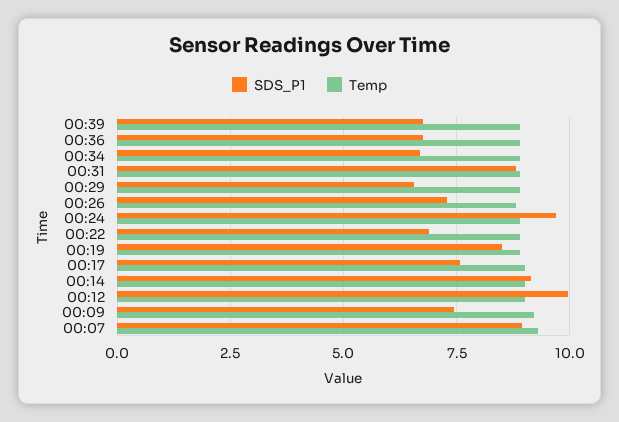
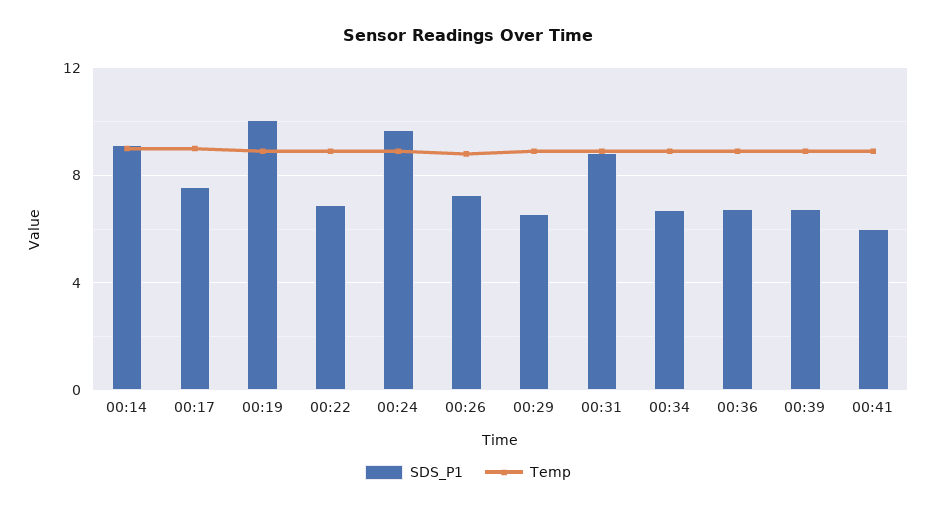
SDS_P1, 00:19: 8.5 -> 10
SDS_P1, 00:12: 10 -> none
Temp, 00:12: 9 -> none
SDS_P1, 00:09: 7.5 -> none
Temp, 00:09: 9.25 -> none
SDS_P1, 00:07: 9 -> none
Temp, 00:07: 9.25 -> none
SDS_P1, 00:41: none -> 6
Temp, 00:41: none -> 9

